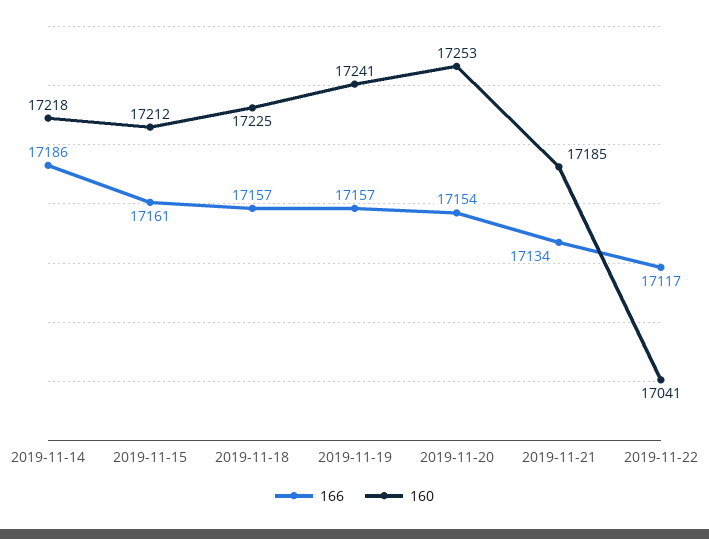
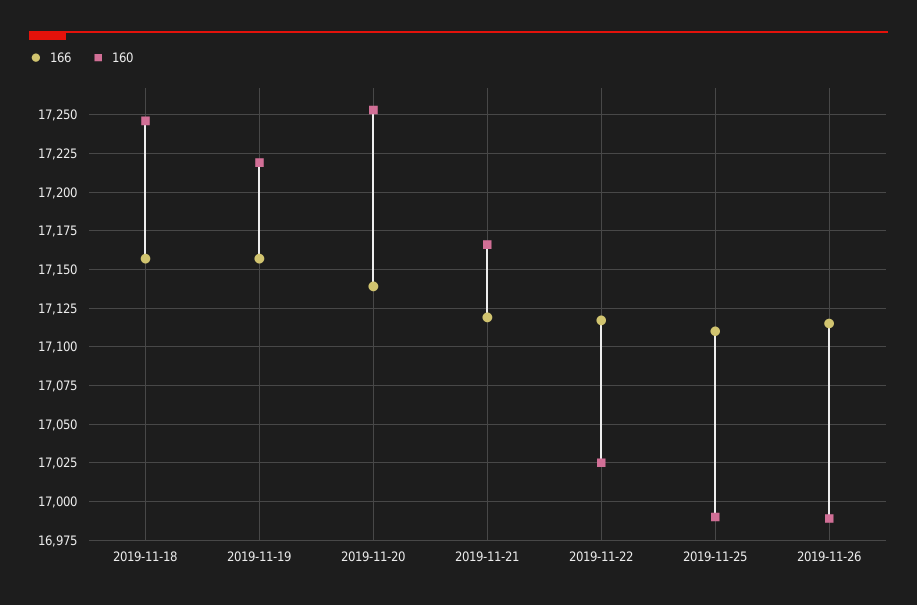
166, 2019-11-14: 17186 -> none
160, 2019-11-14: 17218 -> none
166, 2019-11-15: 17161 -> none
160, 2019-11-15: 17212 -> none
160, 2019-11-18: 17225 -> 17245
160, 2019-11-19: 17241 -> 17220
166, 2019-11-20: 17154 -> 17140
166, 2019-11-21: 17134 -> 17120
160, 2019-11-21: 17185 -> 17165
160, 2019-11-22: 17041 -> 17025
166, 2019-11-25: none -> 17110
160, 2019-11-25: none -> 16990
166, 2019-11-26: none -> 17115
160, 2019-11-26: none -> 16990

